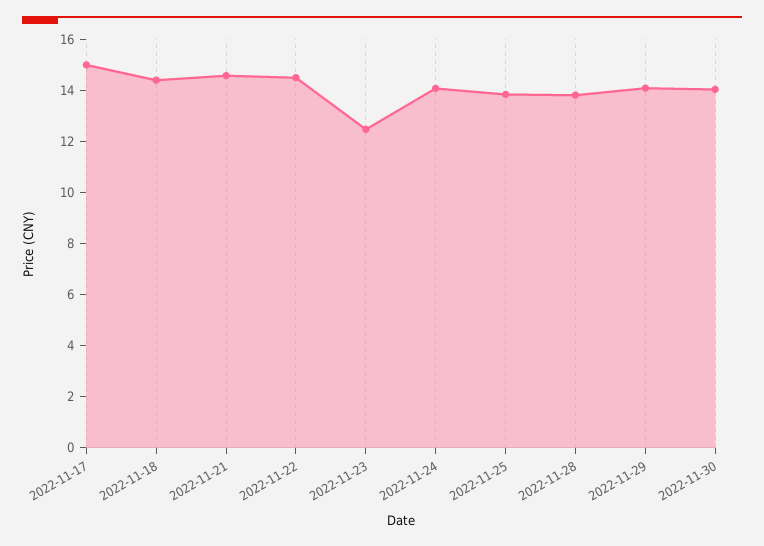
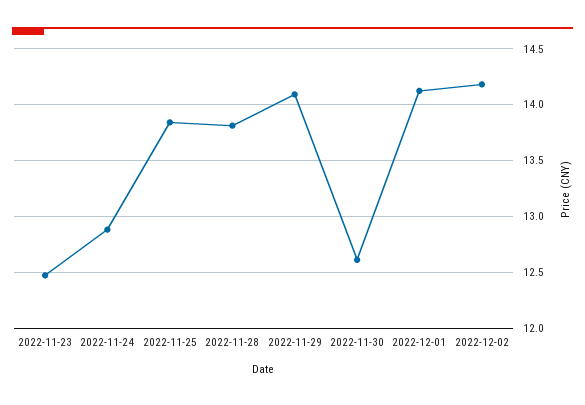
2022-11-17: 15 -> none
2022-11-18: 14.5 -> none
2022-11-21: 14.5 -> none
2022-11-22: 14.5 -> none
2022-11-24: 14 -> 12.9
2022-11-30: 14 -> 12.6
2022-12-01: none -> 14.1
2022-12-02: none -> 14.2

